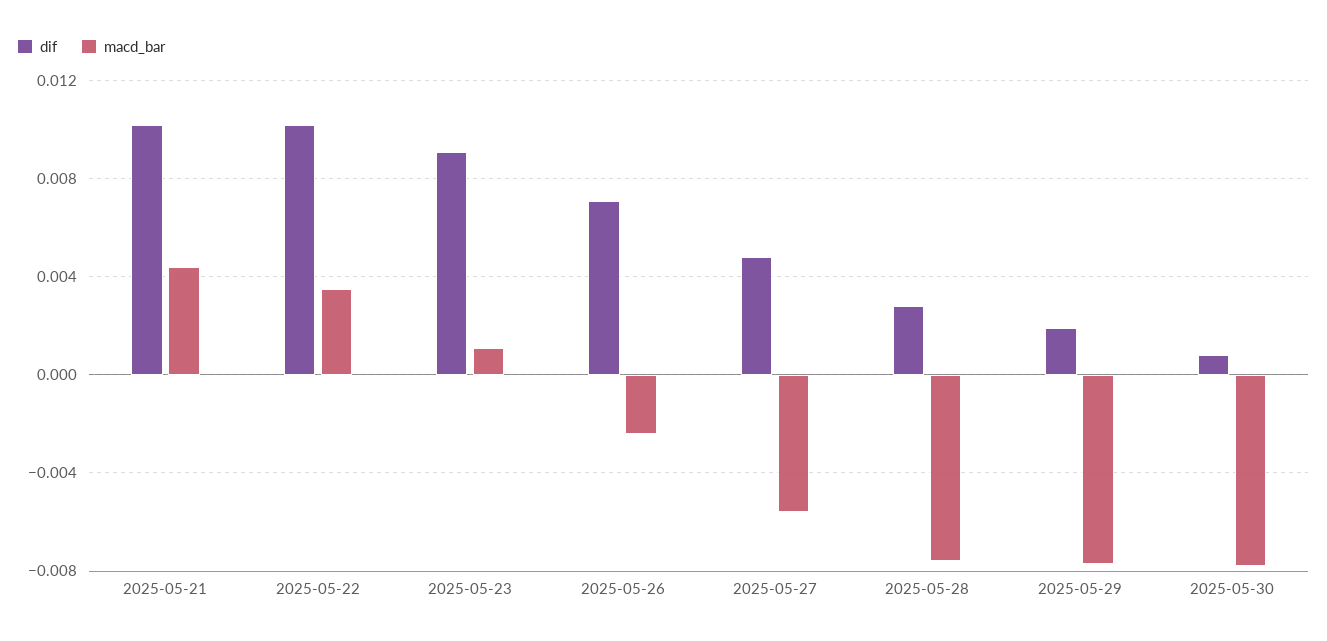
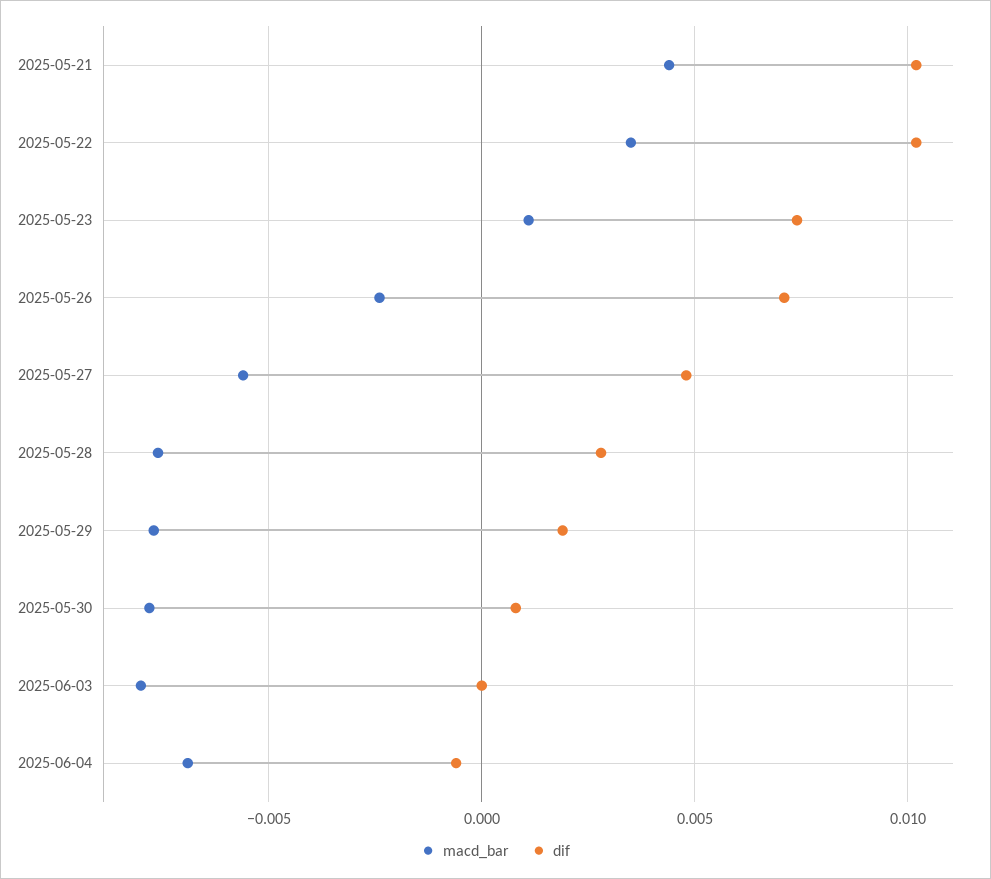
dif, 2025-05-23: 0.009 -> 0.0075
macd_bar, 2025-06-03: none -> -0.008
dif, 2025-06-03: none -> 0
macd_bar, 2025-06-04: none -> -0.007
dif, 2025-06-04: none -> -0.0005

